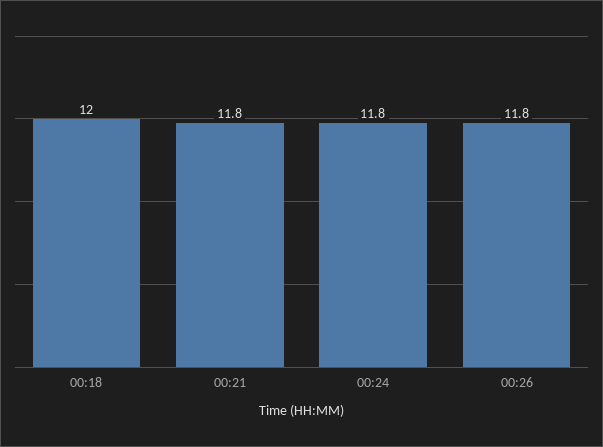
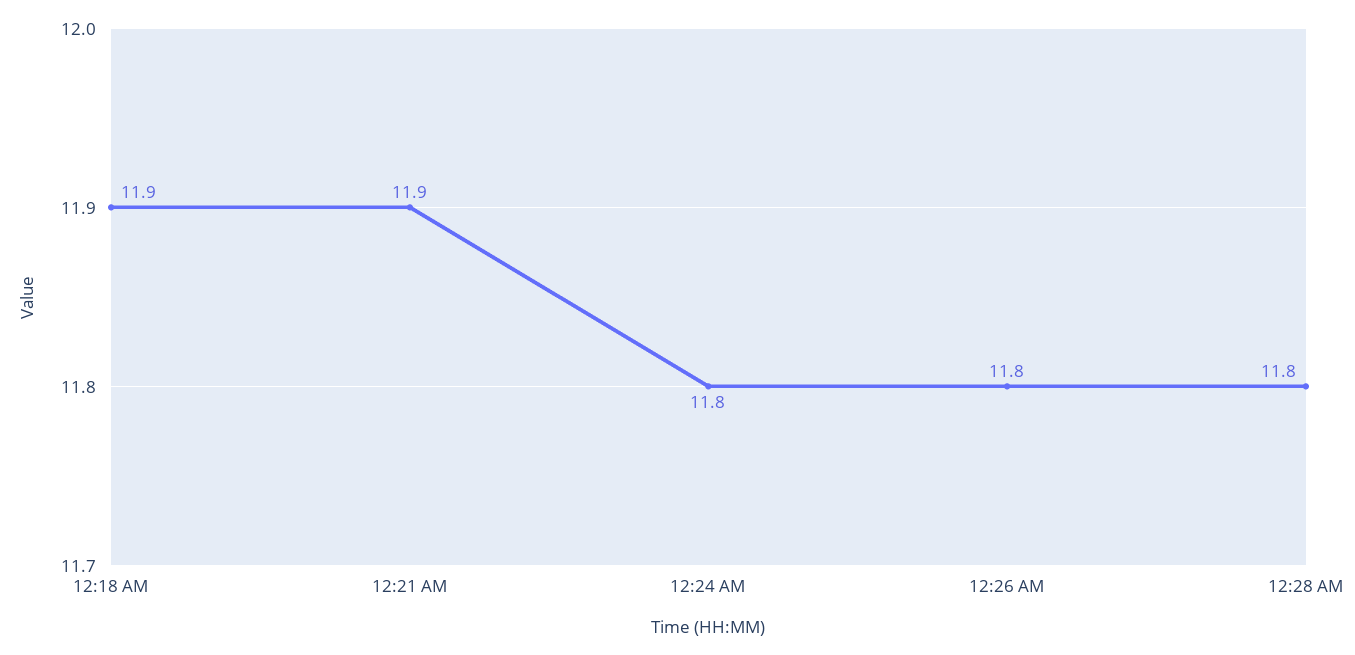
00:18: 12 -> 11.9
00:21: 11.8 -> 11.9
12:28 AM: none -> 11.8

